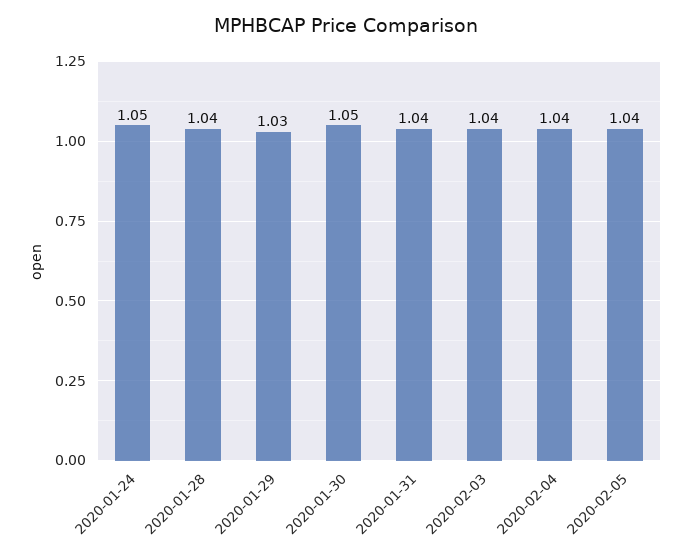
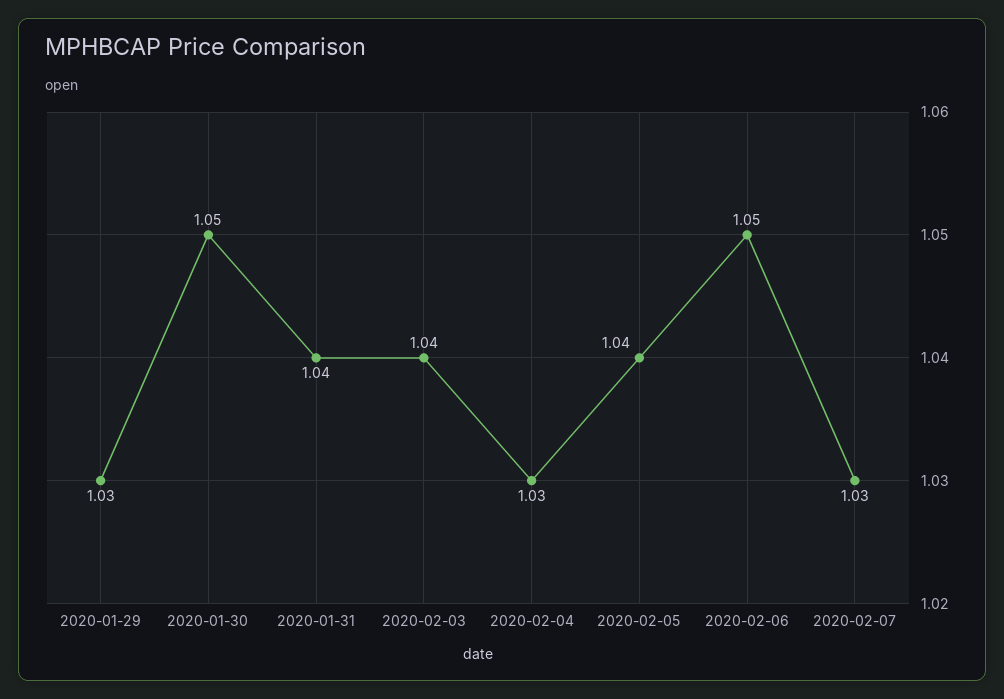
2020-01-24: 1.05 -> none
2020-01-28: 1.04 -> none
2020-02-04: 1.04 -> 1.03
2020-02-06: none -> 1.05
2020-02-07: none -> 1.03

